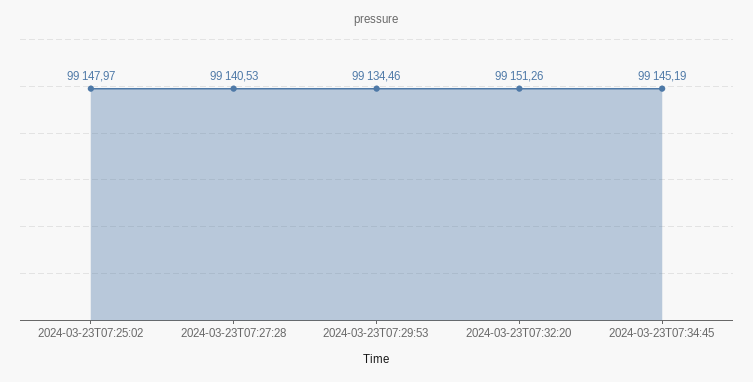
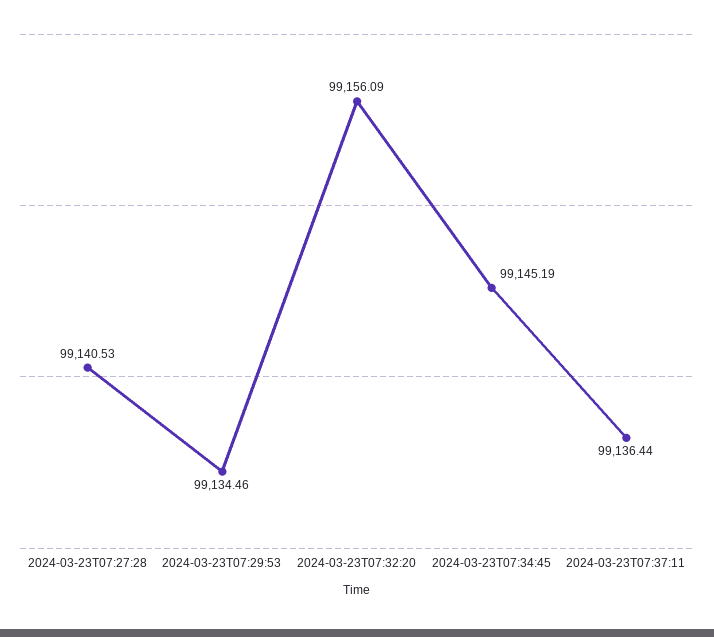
2024-03-23T07:25:02: 99147.97 -> none
2024-03-23T07:32:20: 99151.26 -> 99156.09
2024-03-23T07:37:11: none -> 99136.44

